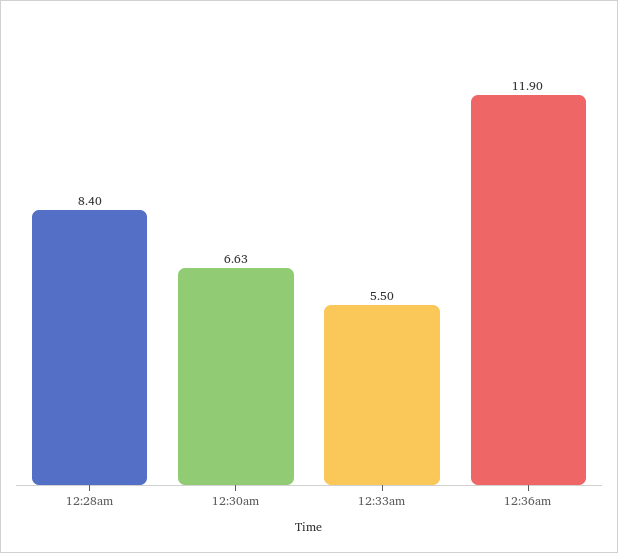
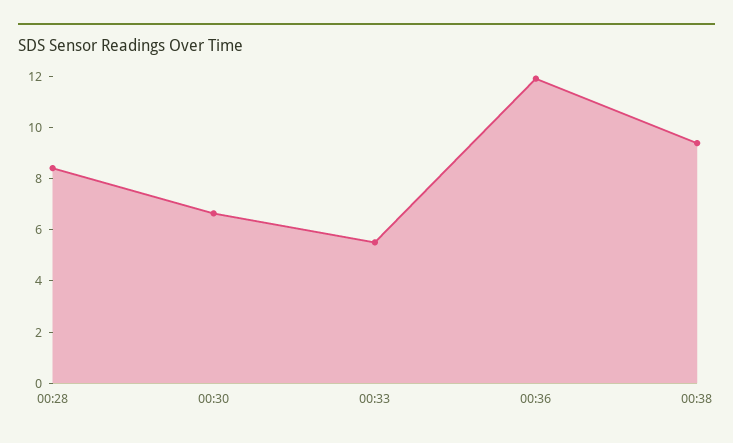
00:38: none -> 9.5

